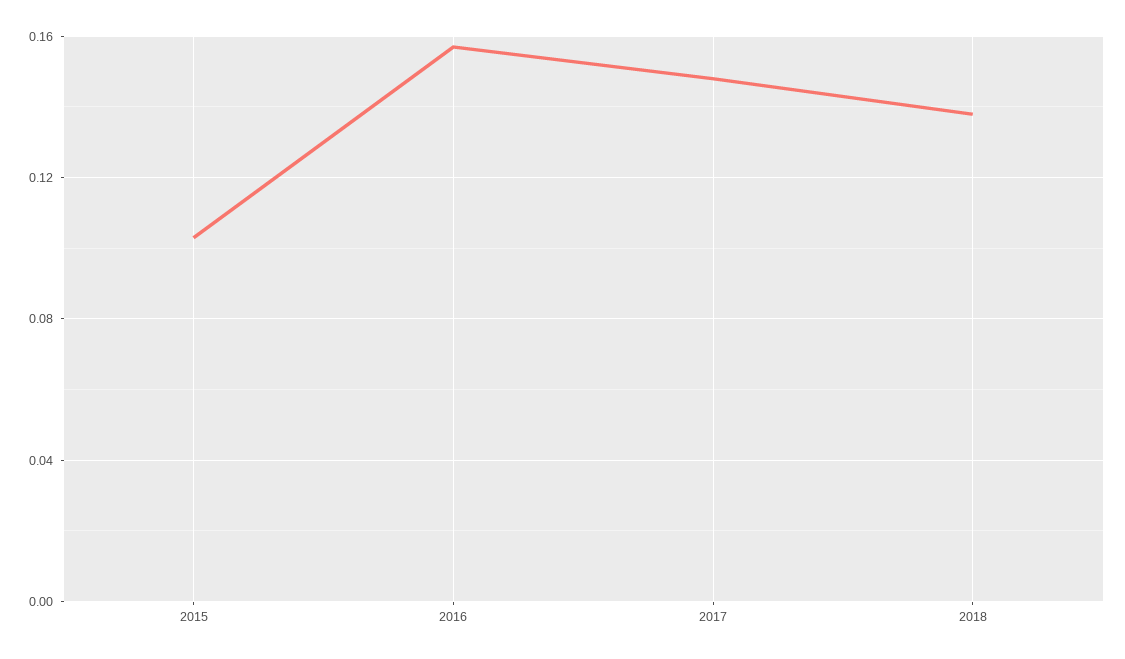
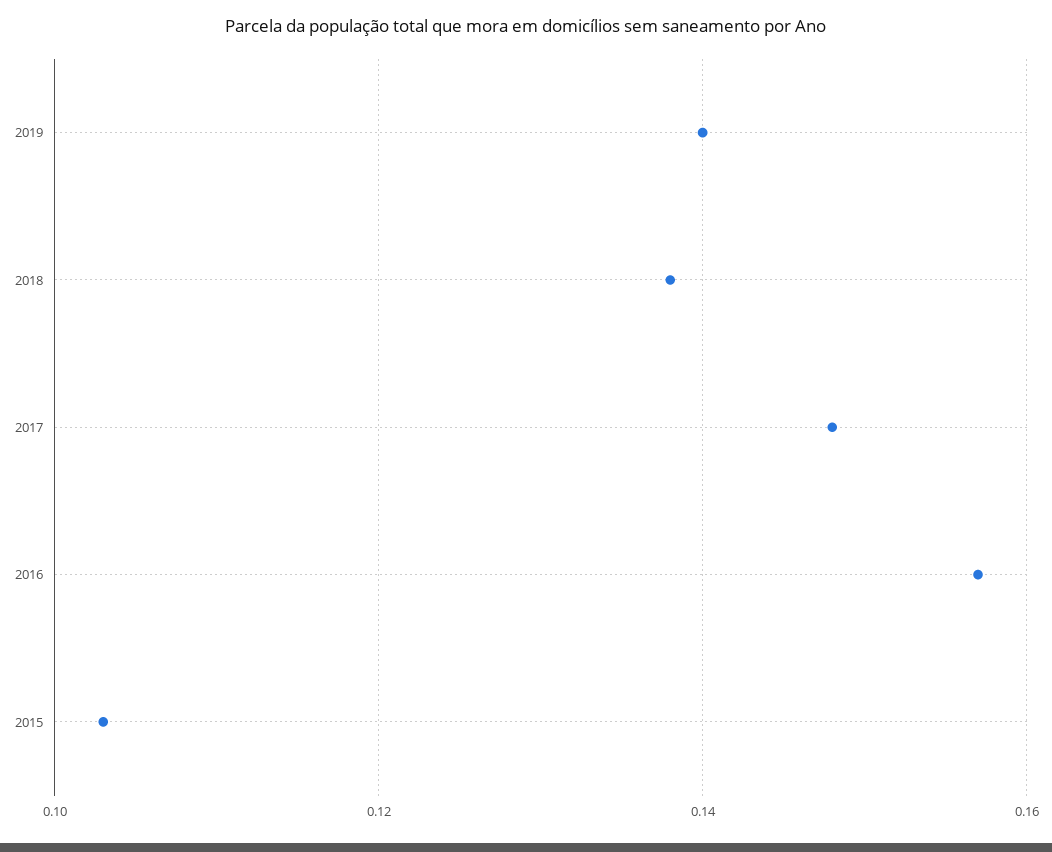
2019: none -> 0.14

